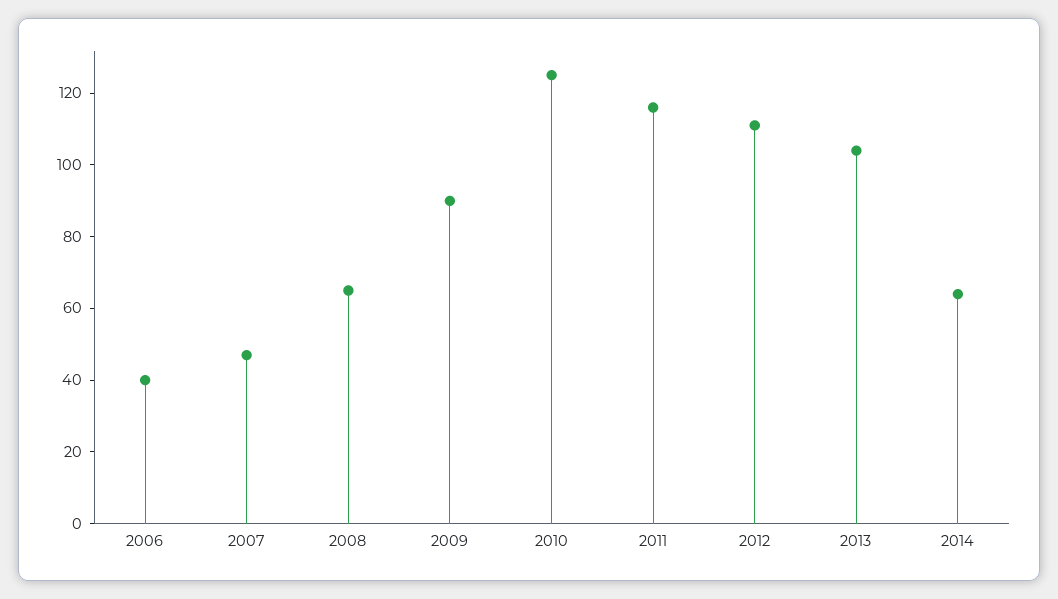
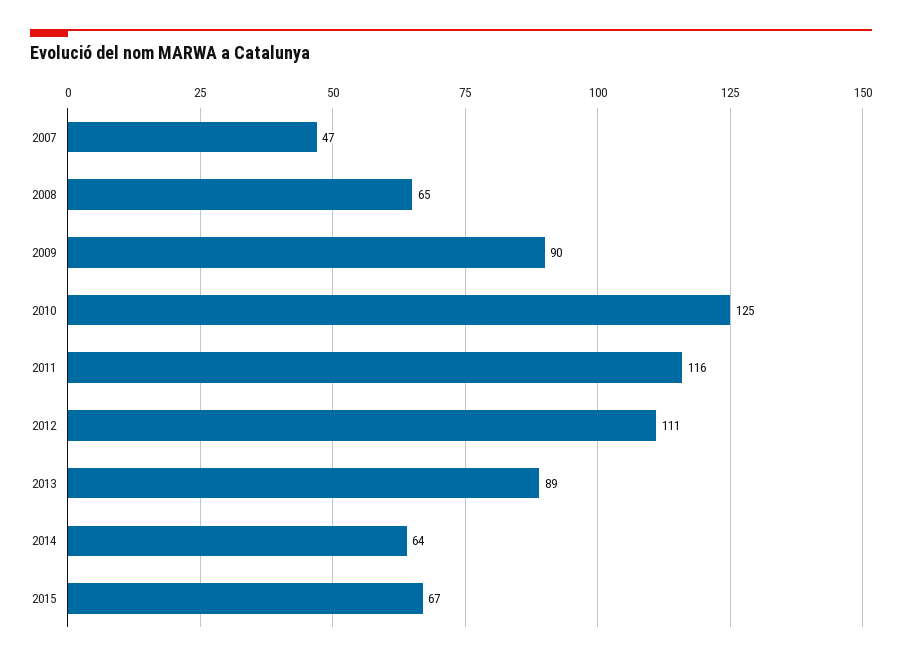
2006: 40 -> none
2013: 105 -> 89
2015: none -> 67

